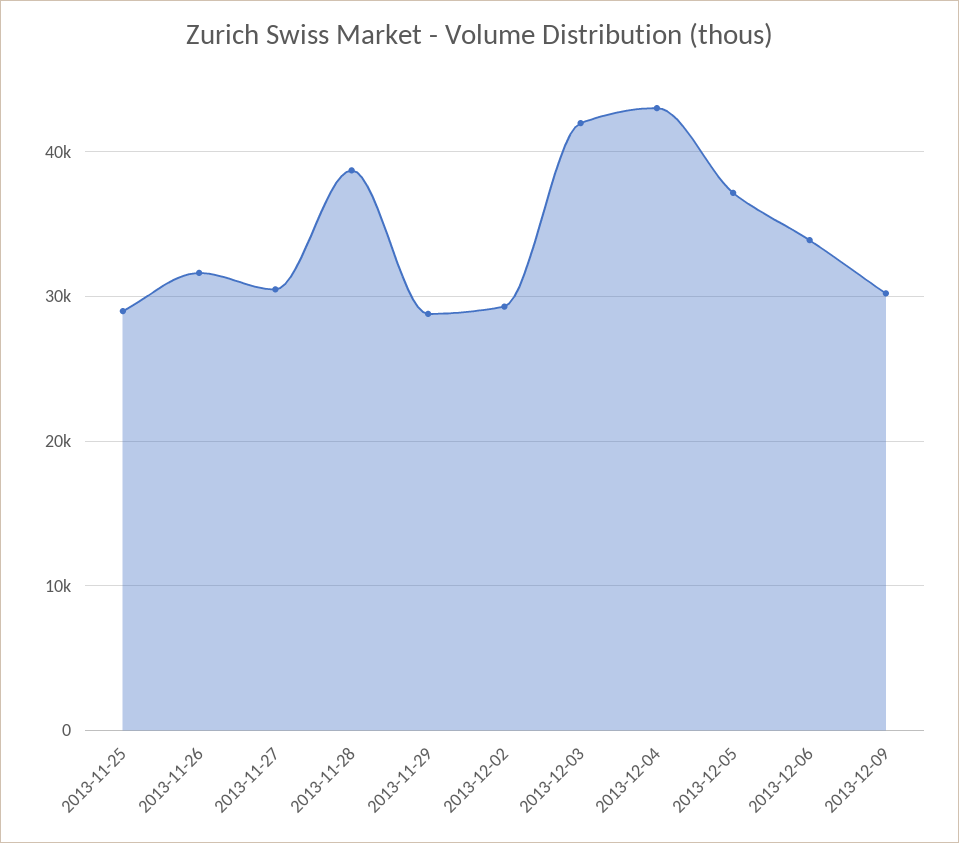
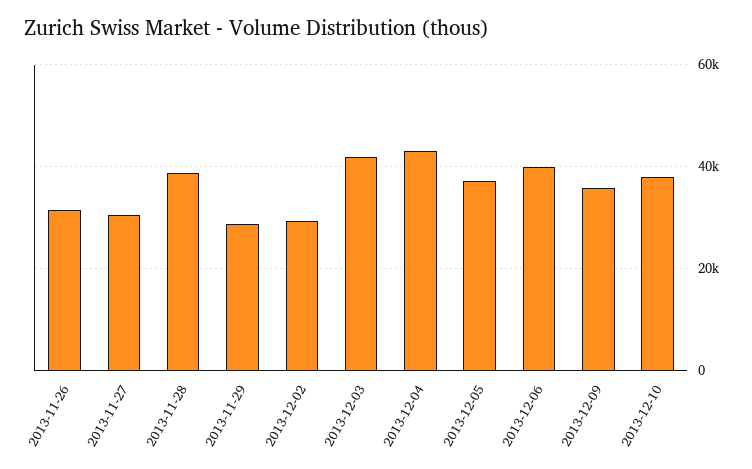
2013-11-25: 29000 -> none
2013-12-06: 34000 -> 40000
2013-12-09: 30000 -> 36000
2013-12-10: none -> 38000

